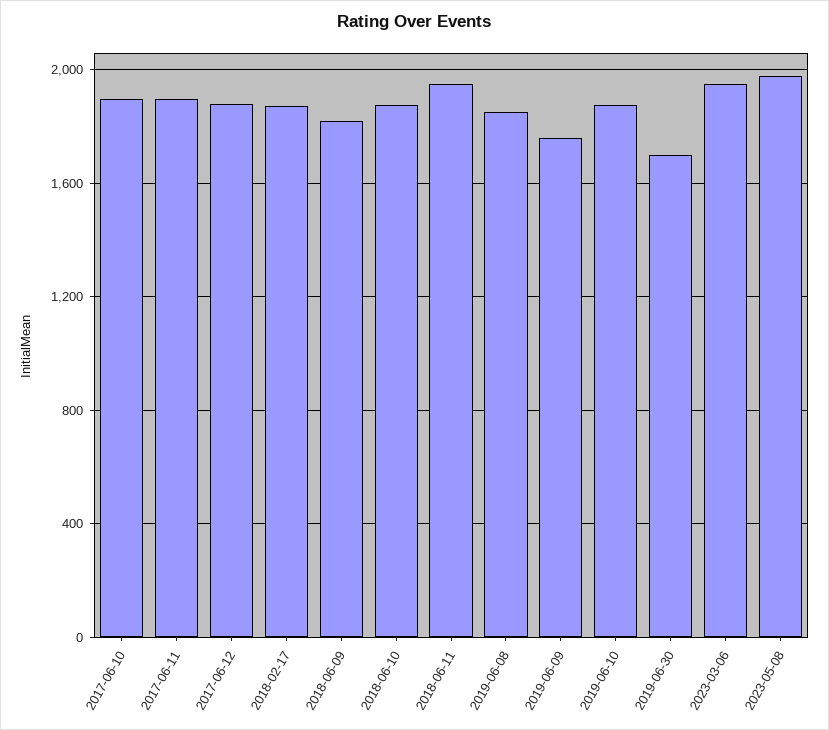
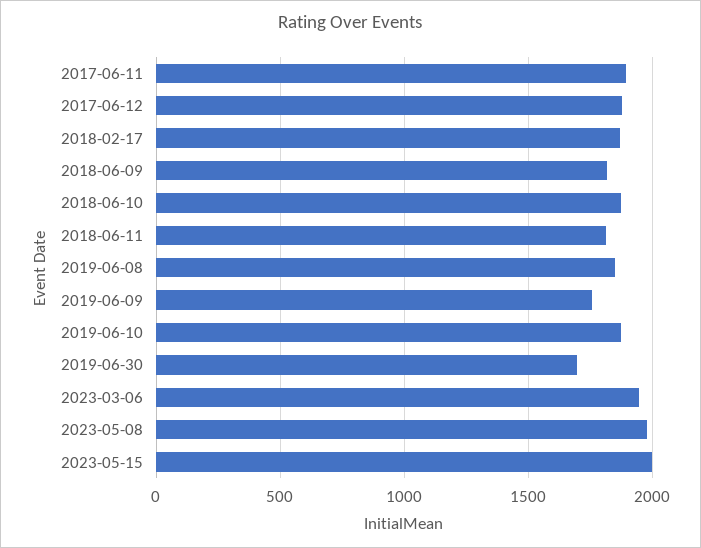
2017-06-10: 1900 -> none
2018-06-11: 1950 -> 1800
2023-05-15: none -> 2000

